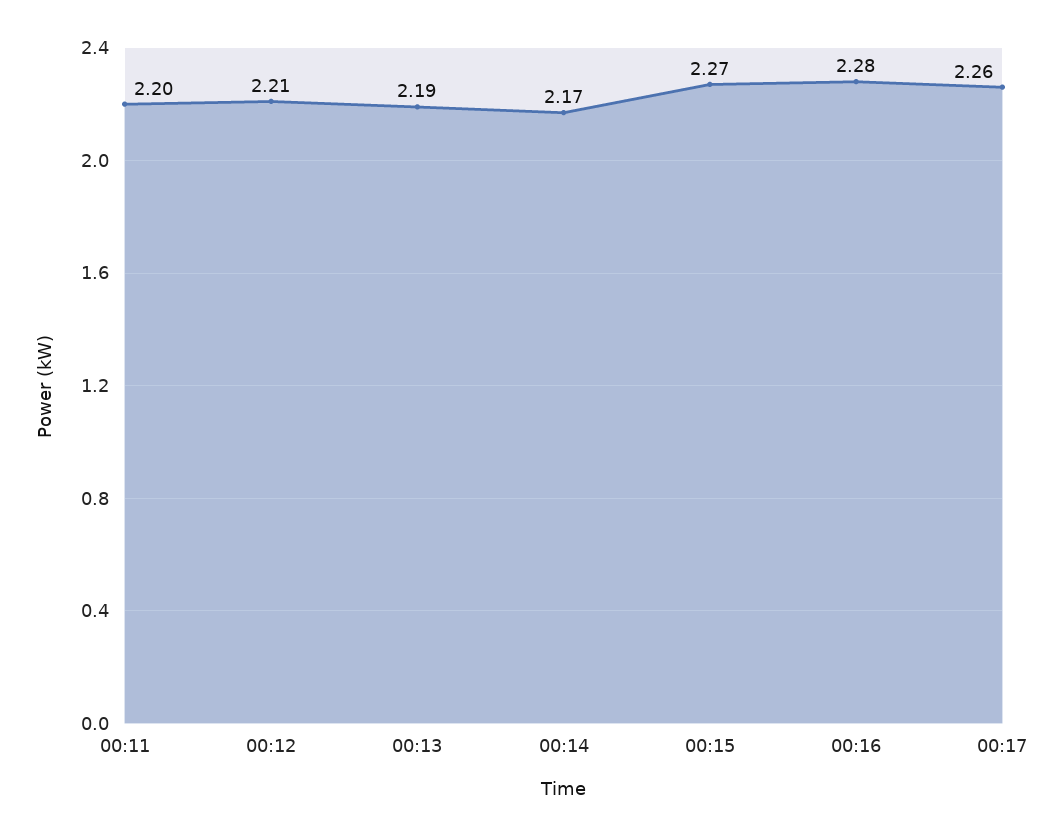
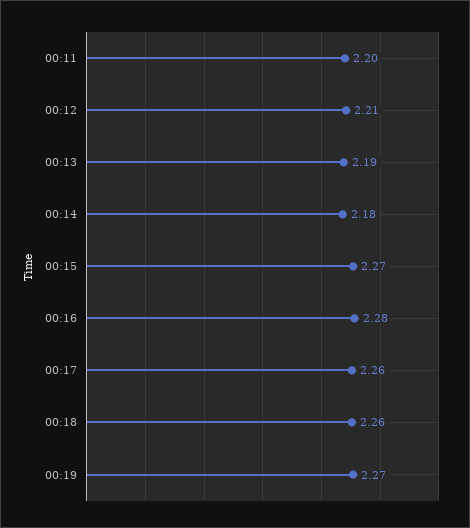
00:14: 2.17 -> 2.18
00:18: none -> 2.26
00:19: none -> 2.27

